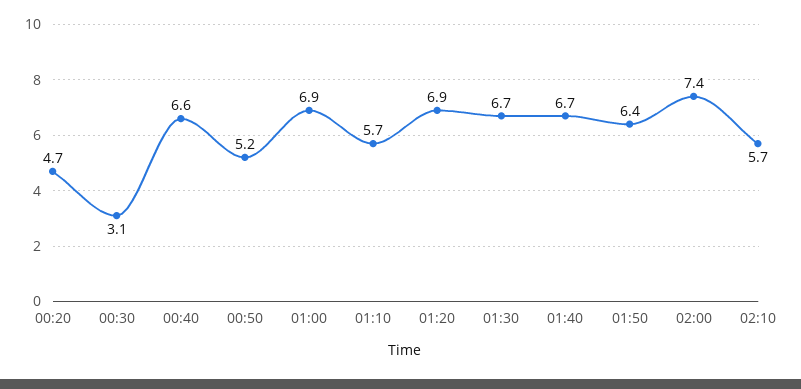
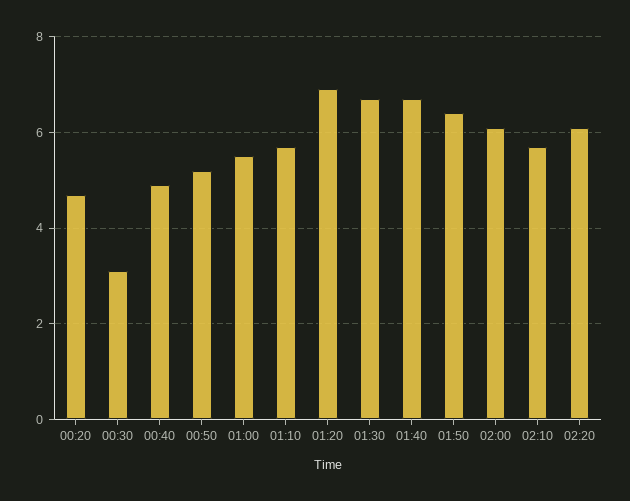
00:40: 6.6 -> 5
01:00: 6.9 -> 5.5
02:00: 7.4 -> 6
02:20: none -> 6

